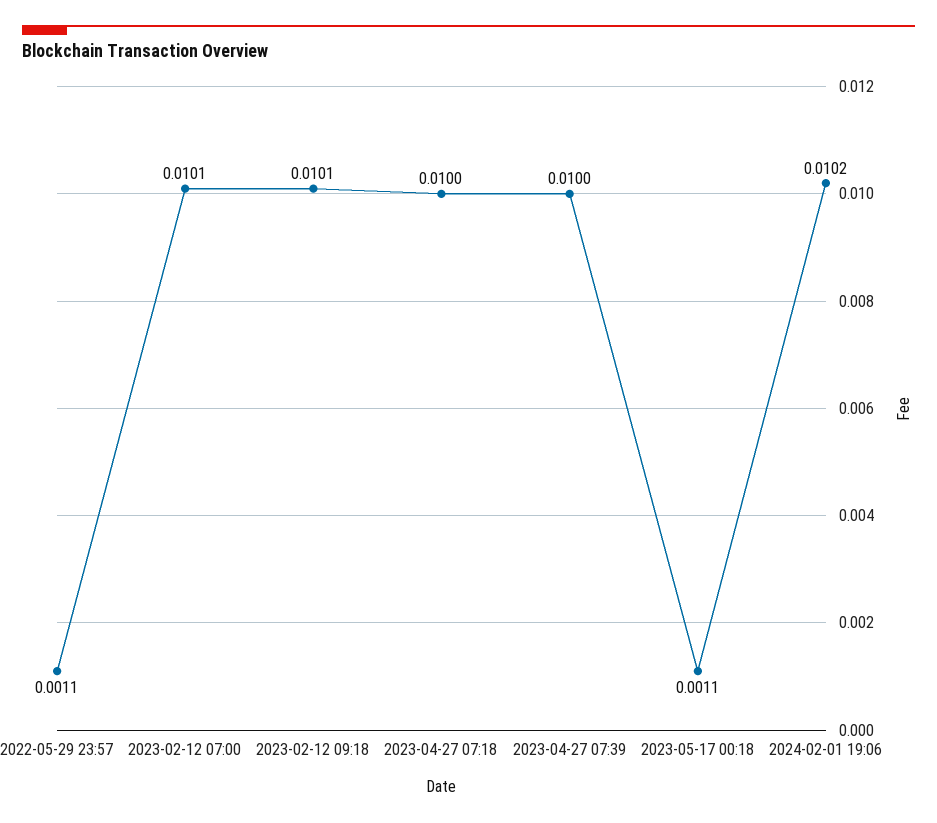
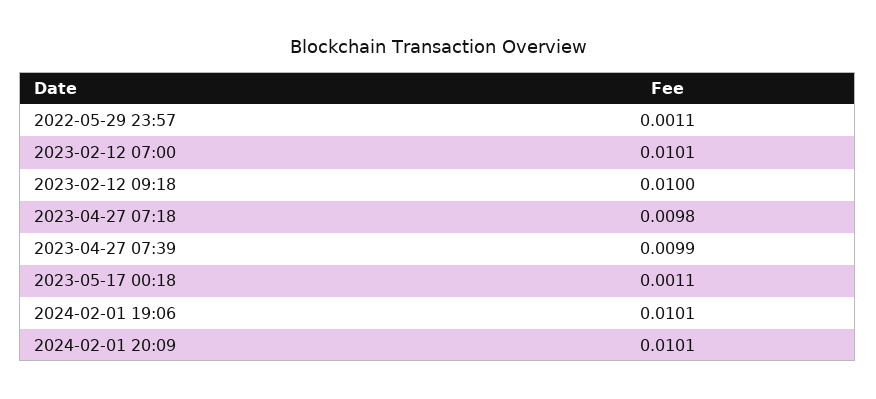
2023-02-12 09:18: 0.0101 -> 0.01
2023-04-27 07:18: 0.01 -> 0.0098
2023-04-27 07:39: 0.01 -> 0.0099
2024-02-01 19:06: 0.0102 -> 0.0101
2024-02-01 20:09: none -> 0.0101

